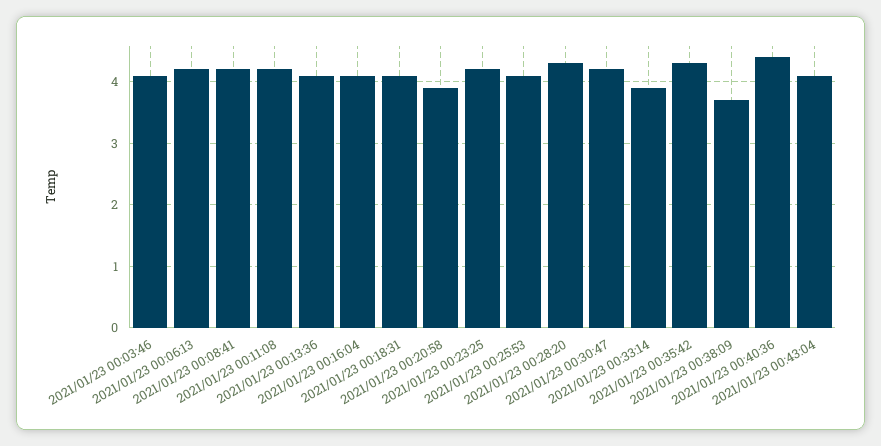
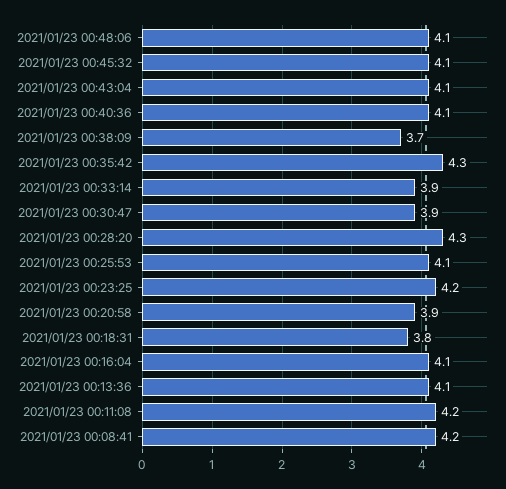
2021/01/23 00:03:46: 4.1 -> none
2021/01/23 00:06:13: 4.2 -> none
2021/01/23 00:18:31: 4.1 -> 3.8
2021/01/23 00:30:47: 4.2 -> 3.9
2021/01/23 00:40:36: 4.4 -> 4.1
2021/01/23 00:48:06: none -> 4.1
2021/01/23 00:45:32: none -> 4.1

